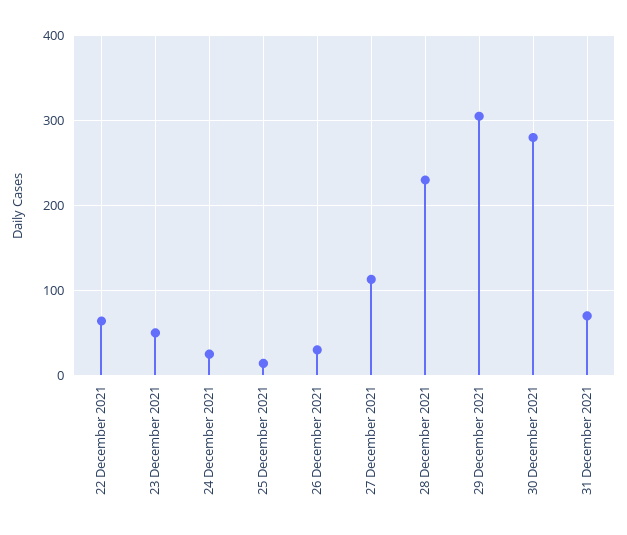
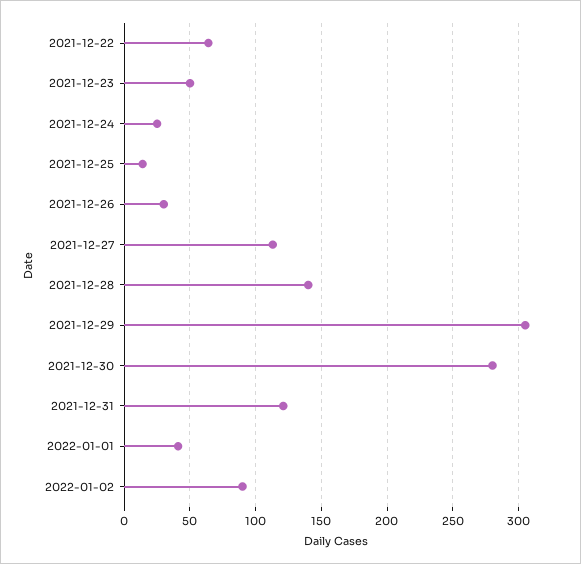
28 December 2021: 230 -> 140
31 December 2021: 70 -> 120
2022-01-01: none -> 40
2022-01-02: none -> 90

